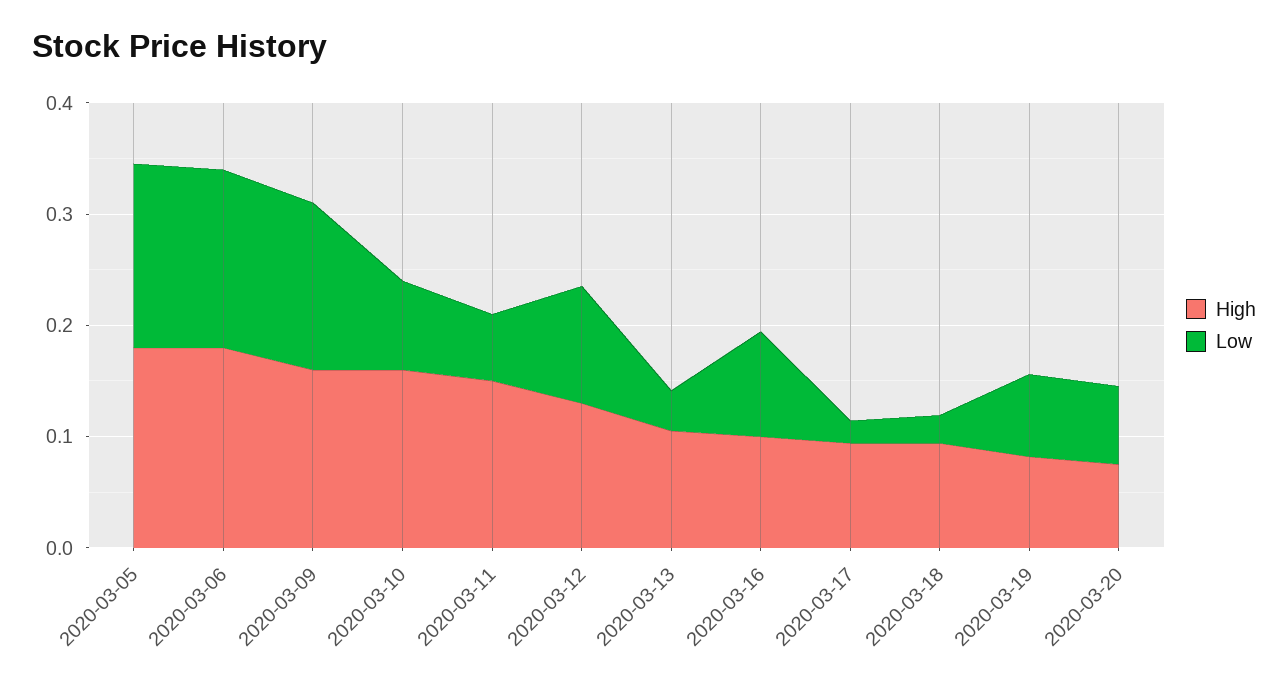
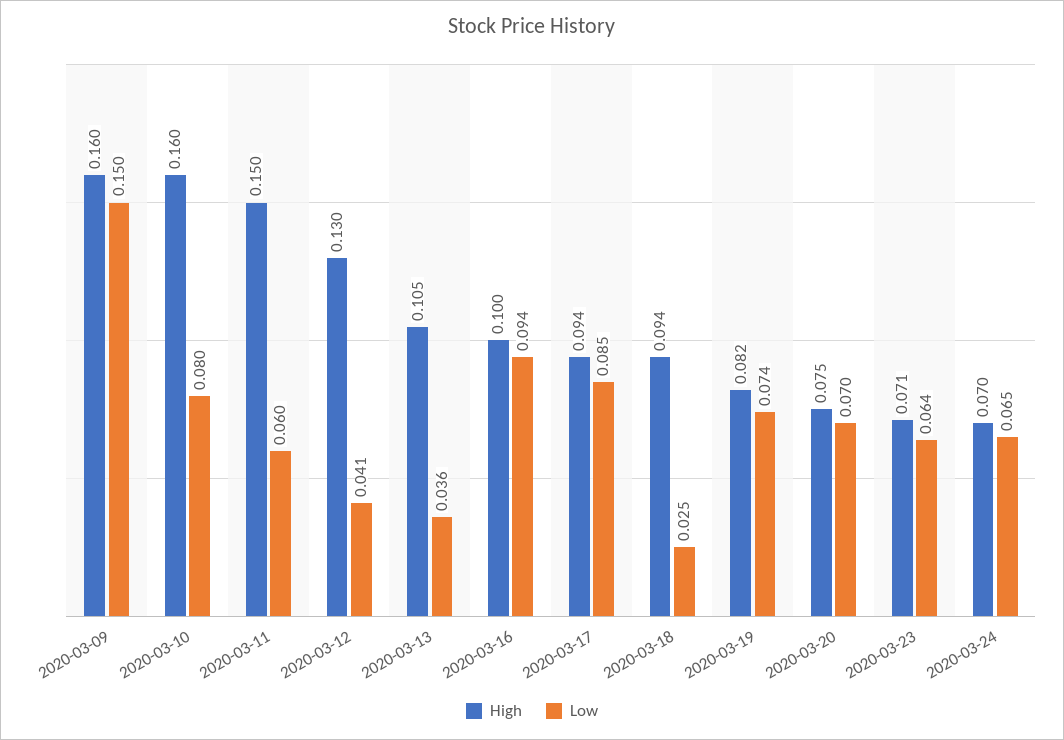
High, 2020-03-05: 0.18 -> none
Low, 2020-03-05: 0.16 -> none
High, 2020-03-06: 0.18 -> none
Low, 2020-03-06: 0.16 -> none
Low, 2020-03-12: 0.1 -> 0.041
Low, 2020-03-17: 0.02 -> 0.085
High, 2020-03-23: none -> 0.071
Low, 2020-03-23: none -> 0.064
High, 2020-03-24: none -> 0.07
Low, 2020-03-24: none -> 0.065

